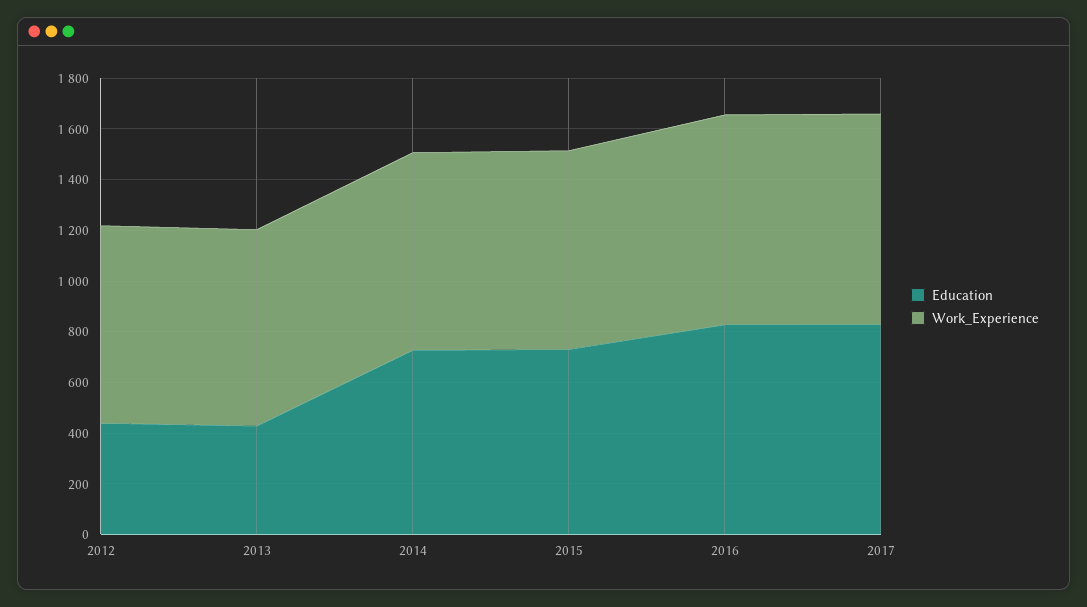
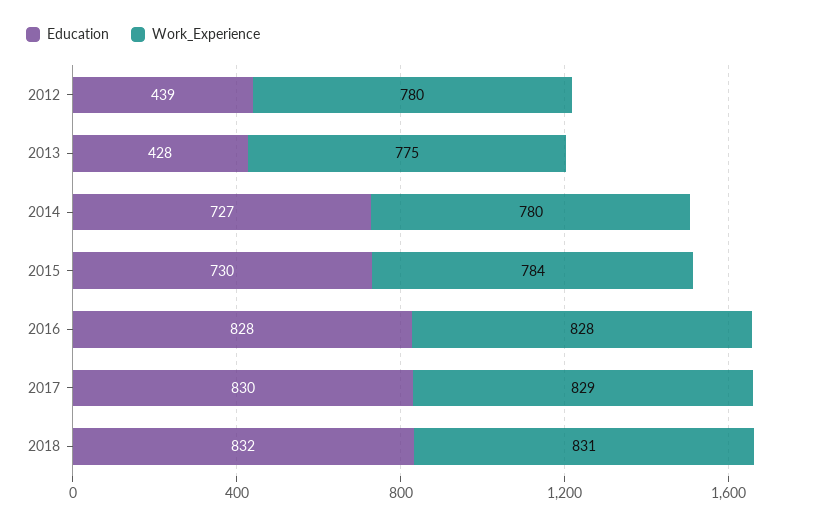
Education, 2018: none -> 832
Work_Experience, 2018: none -> 831

